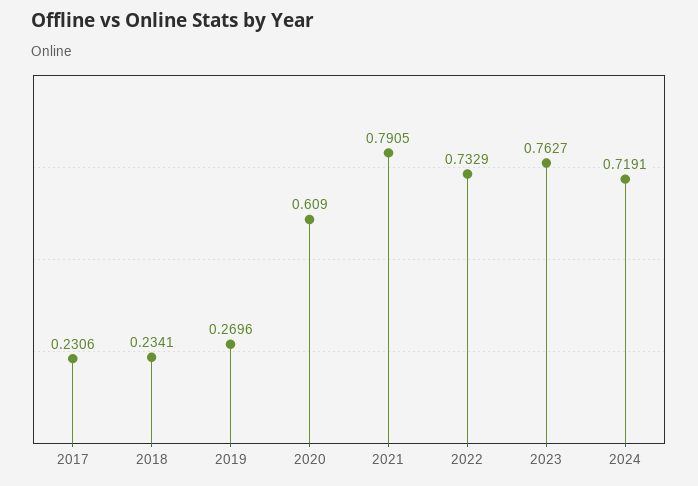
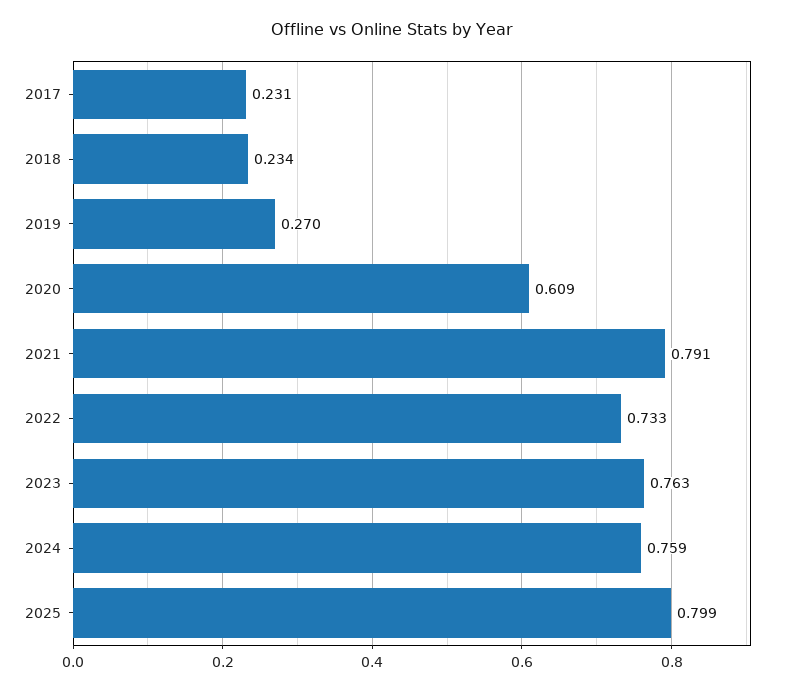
2024: 0.7191 -> 0.759
2025: none -> 0.799

